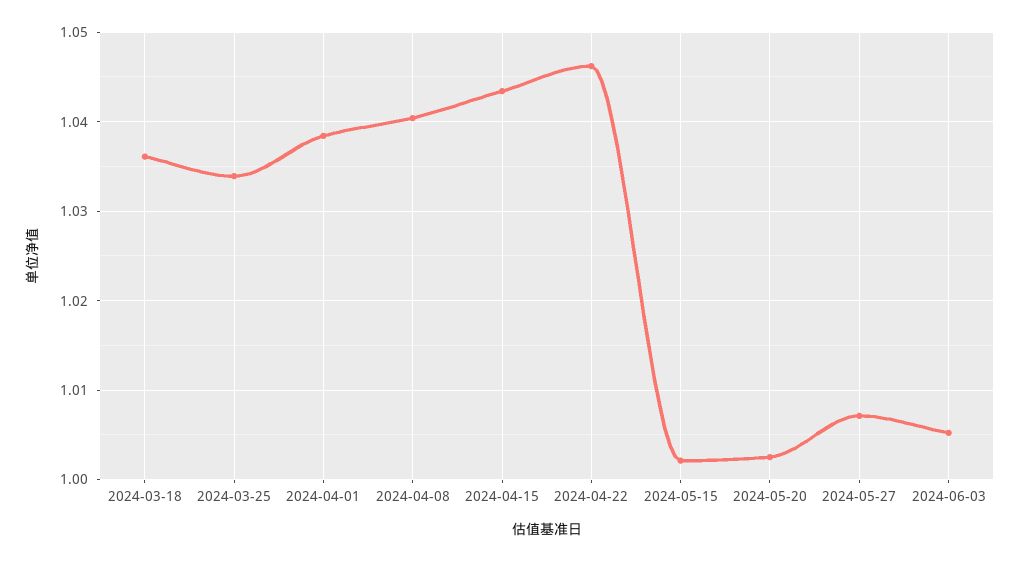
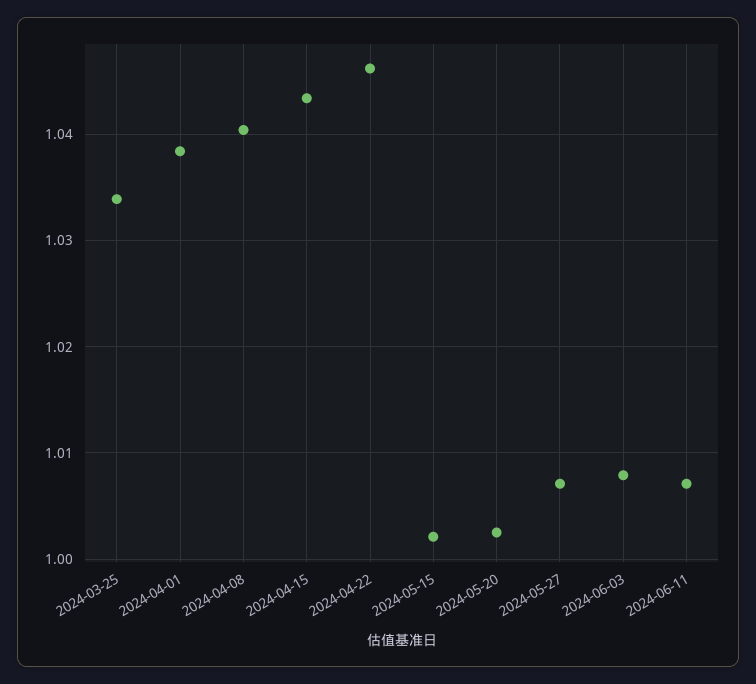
2024-03-18: 1.036 -> none
2024-06-03: 1.005 -> 1.008
2024-06-11: none -> 1.007

